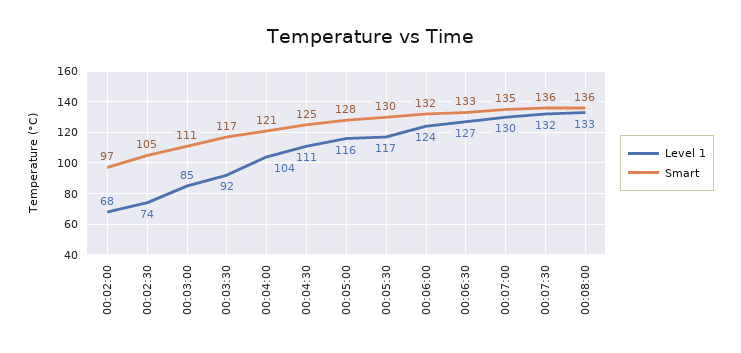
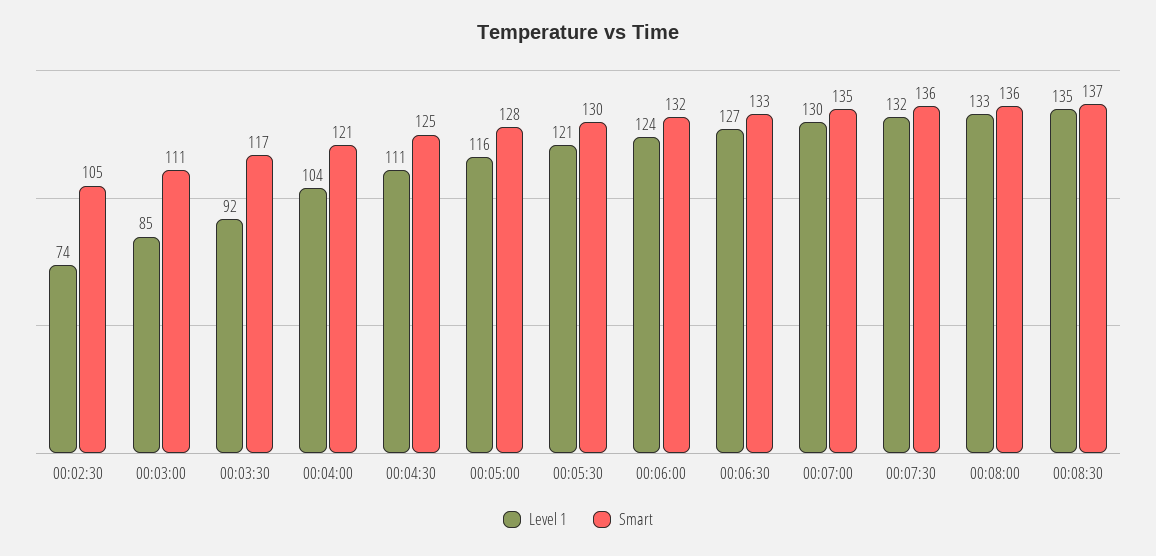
Level 1, 00:02:00: 68 -> none
Smart, 00:02:00: 97 -> none
Level 1, 00:05:30: 117 -> 121
Level 1, 00:08:30: none -> 135
Smart, 00:08:30: none -> 137

